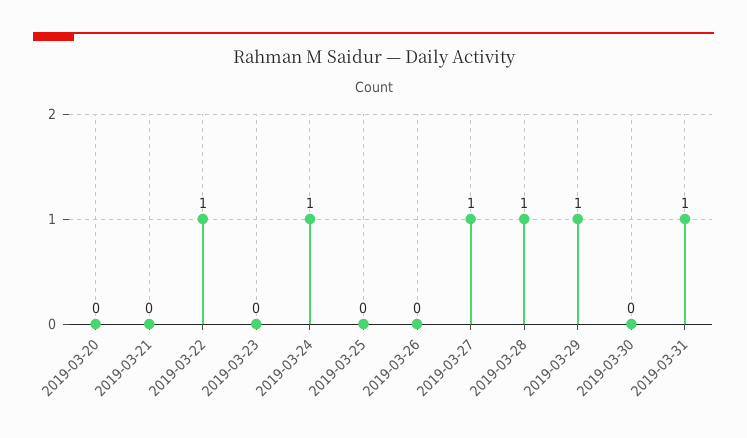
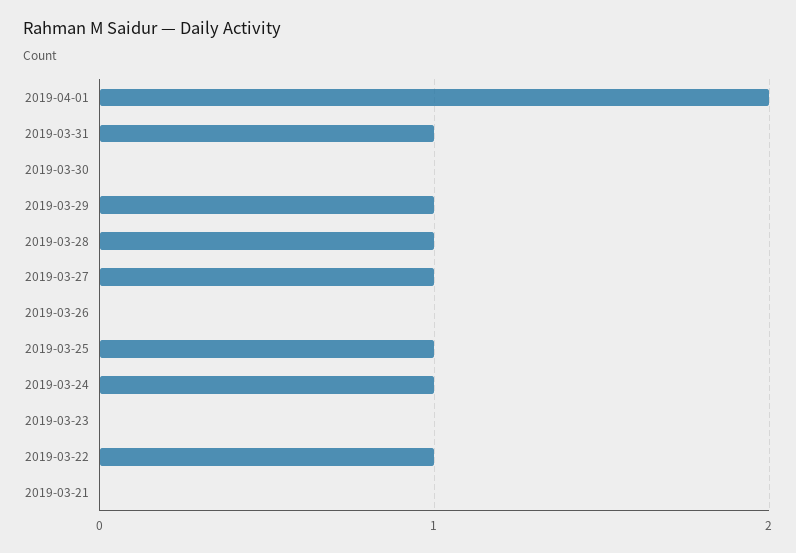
2019-03-20: 0 -> none
2019-03-25: 0 -> 1
2019-04-01: none -> 2

